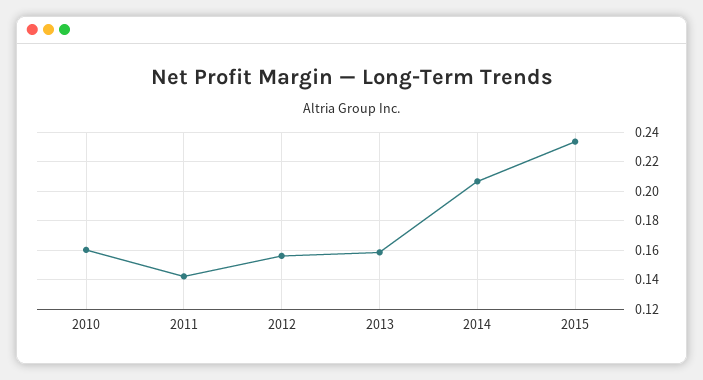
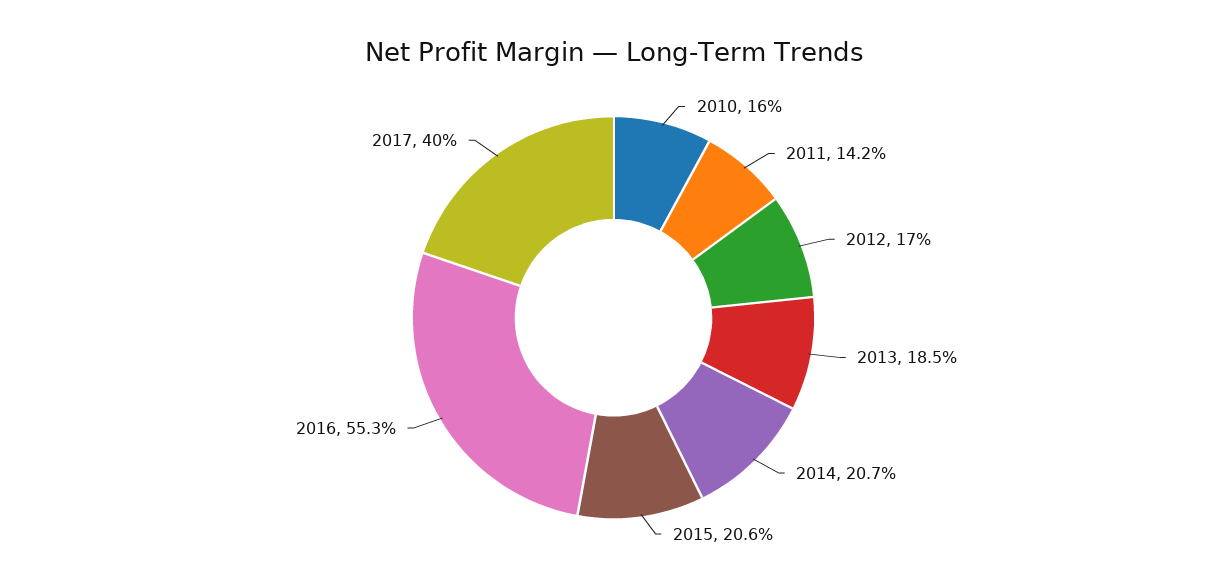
2012: 0.155 -> 0.17
2013: 0.16 -> 0.185
2015: 0.235 -> 0.206
2016: none -> 0.553
2017: none -> 0.4

